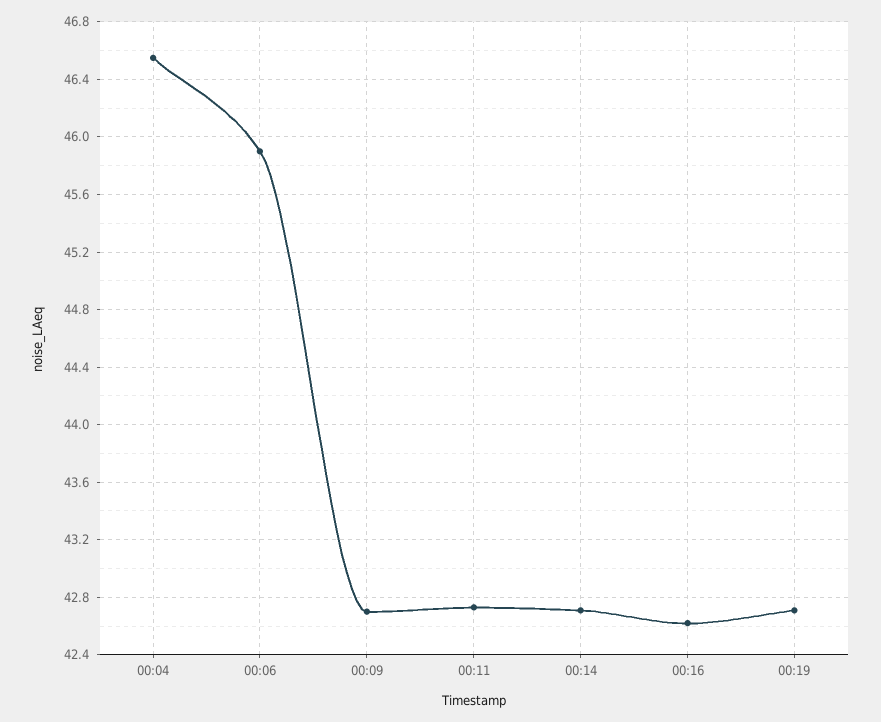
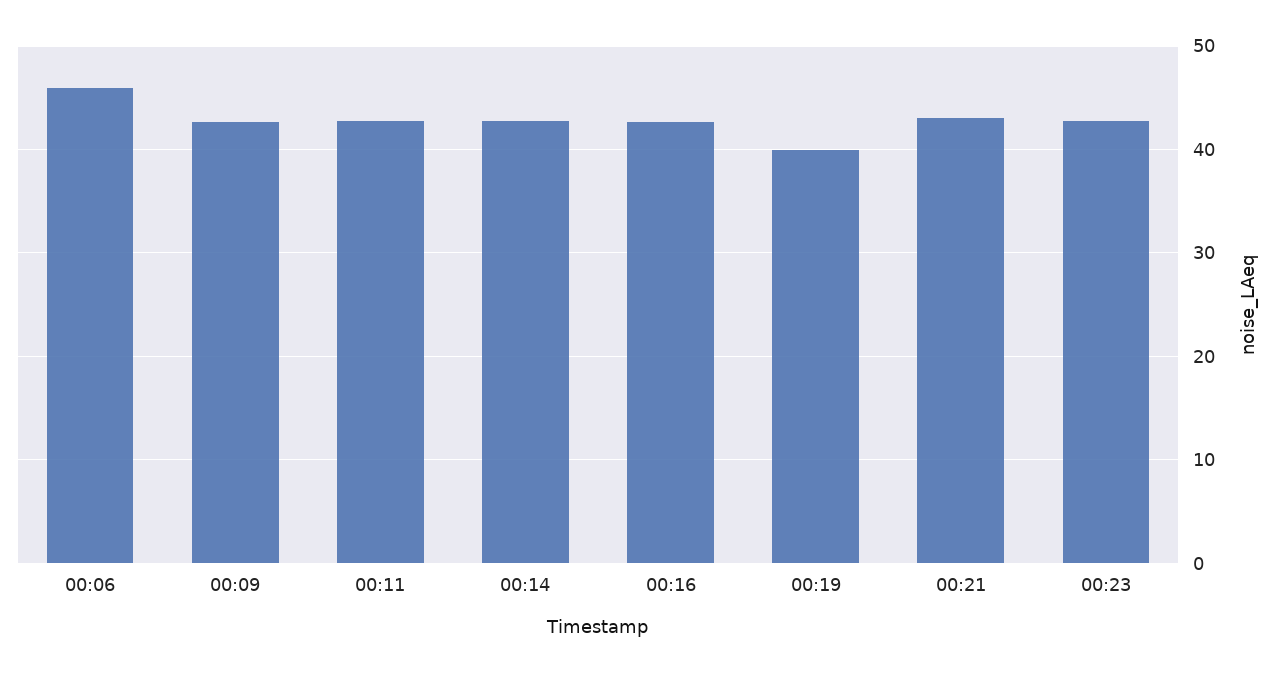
00:04: 46.55 -> none
00:19: 42.7 -> 40
00:21: none -> 43
00:23: none -> 43

